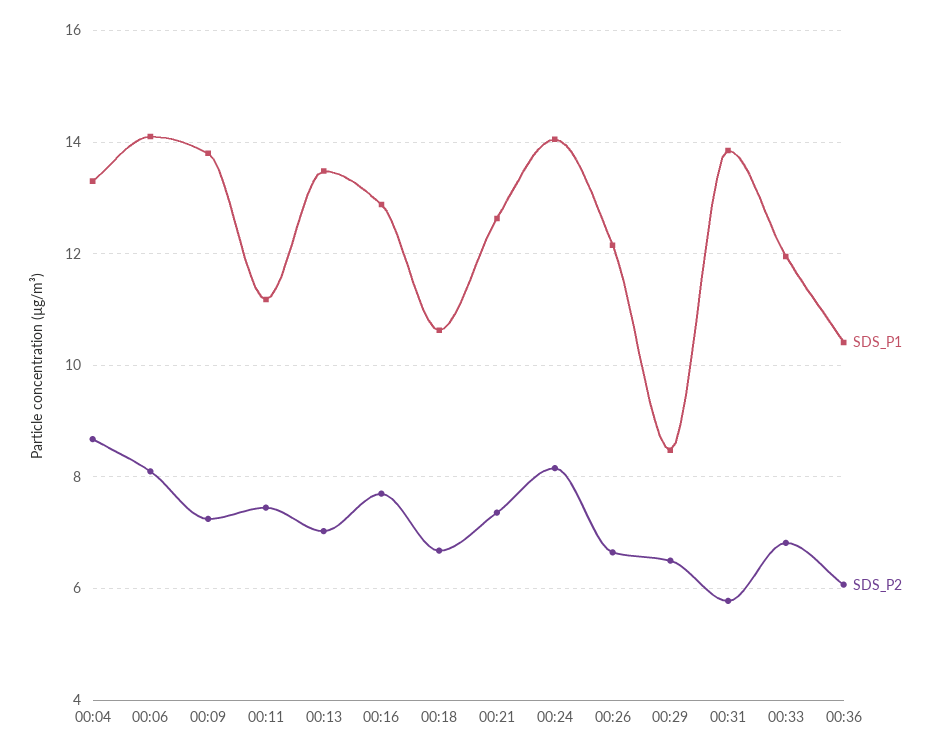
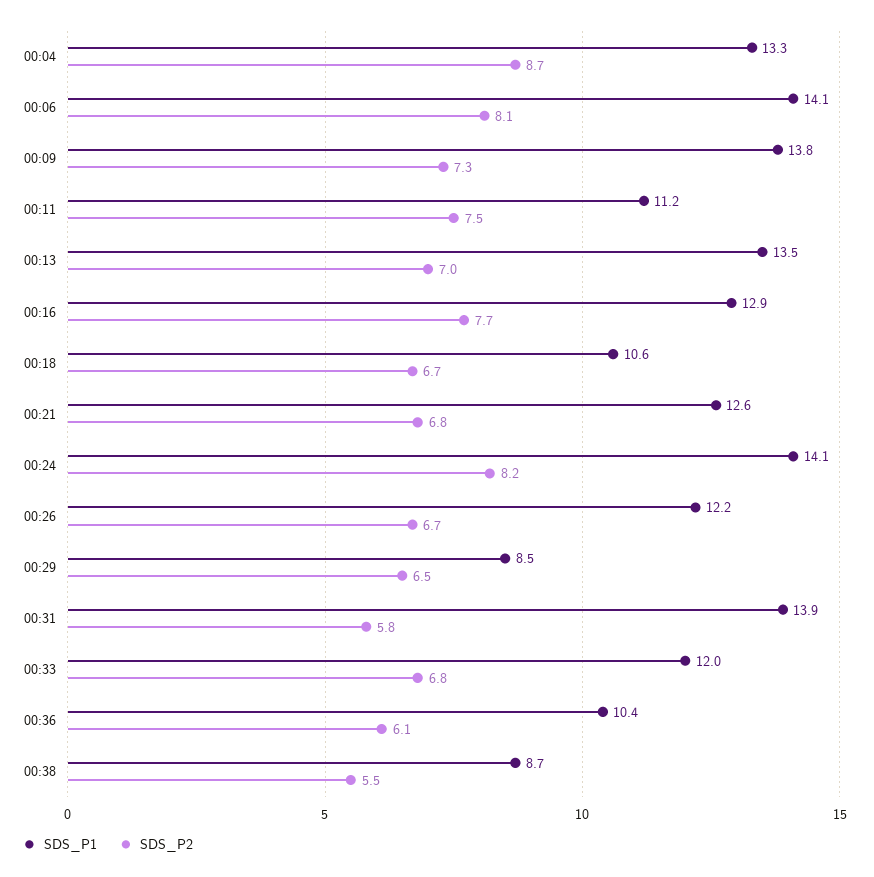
SDS_P2, 00:21: 7.4 -> 6.8
SDS_P1, 00:38: none -> 8.7
SDS_P2, 00:38: none -> 5.5

